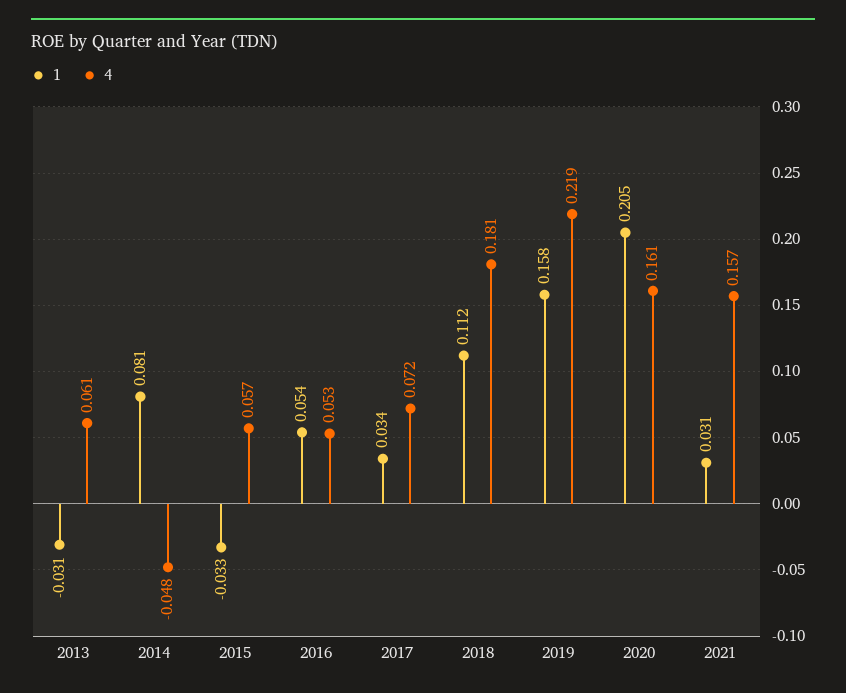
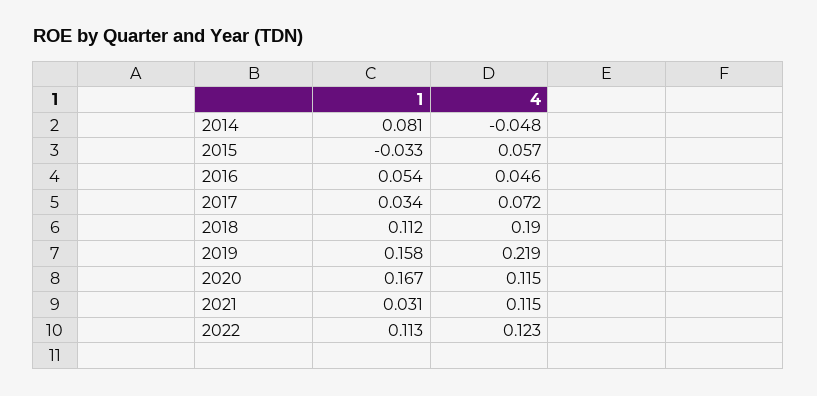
1, 2013: -0.031 -> none
4, 2013: 0.061 -> none
4, 2016: 0.053 -> 0.046
4, 2018: 0.181 -> 0.19
1, 2020: 0.205 -> 0.167
4, 2020: 0.161 -> 0.115
4, 2021: 0.157 -> 0.115
1, 2022: none -> 0.113
4, 2022: none -> 0.123

